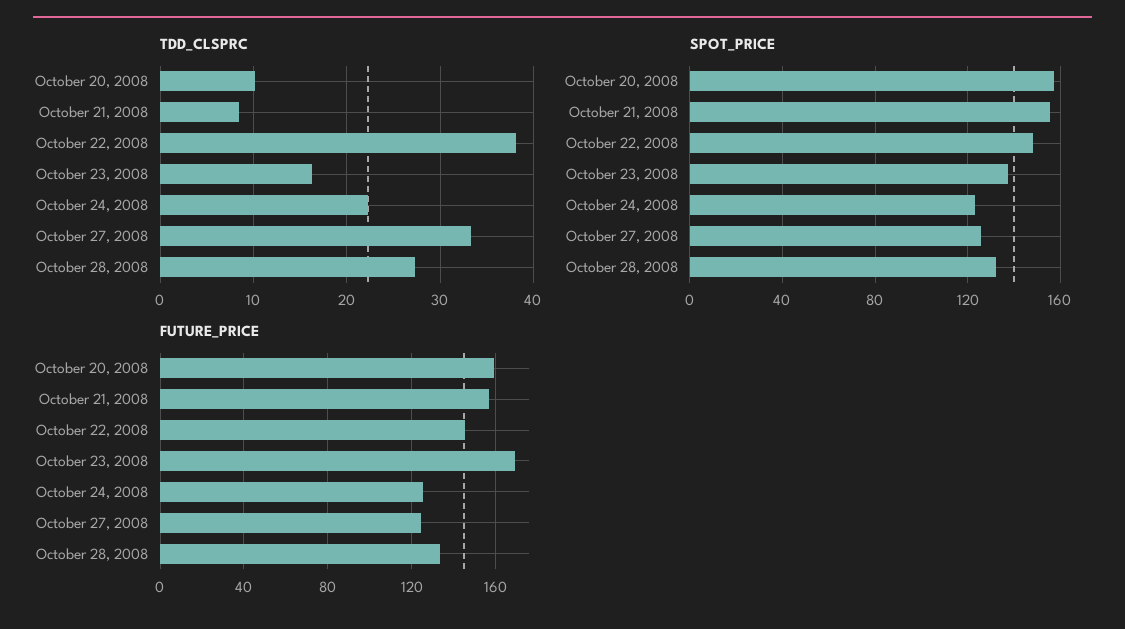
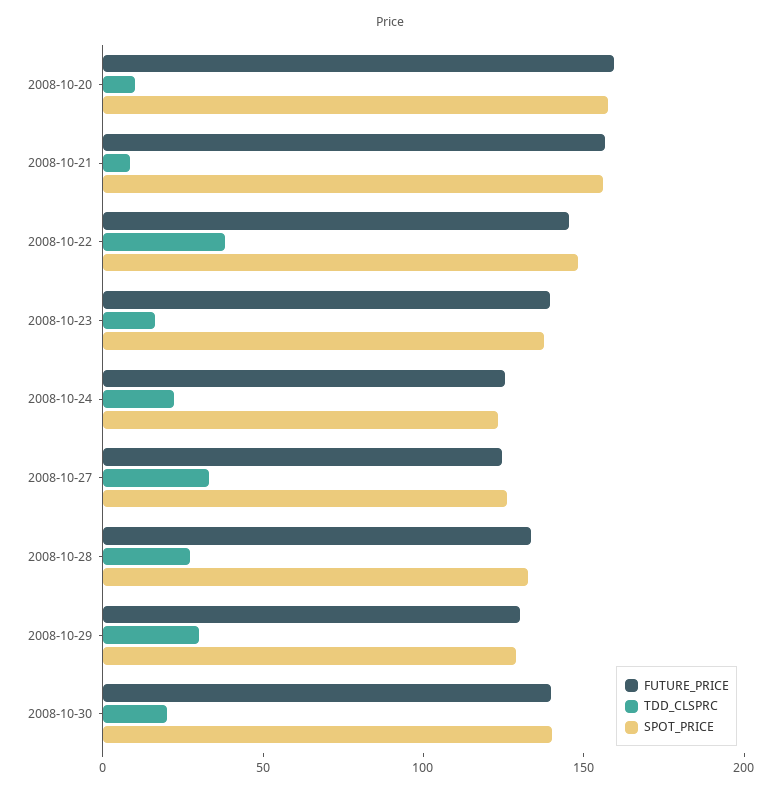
FUTURE_PRICE, October 23, 2008: 170 -> 140
FUTURE_PRICE, 2008-10-29: none -> 130
TDD_CLSPRC, 2008-10-29: none -> 30
SPOT_PRICE, 2008-10-29: none -> 130
FUTURE_PRICE, 2008-10-30: none -> 140
TDD_CLSPRC, 2008-10-30: none -> 20
SPOT_PRICE, 2008-10-30: none -> 140

